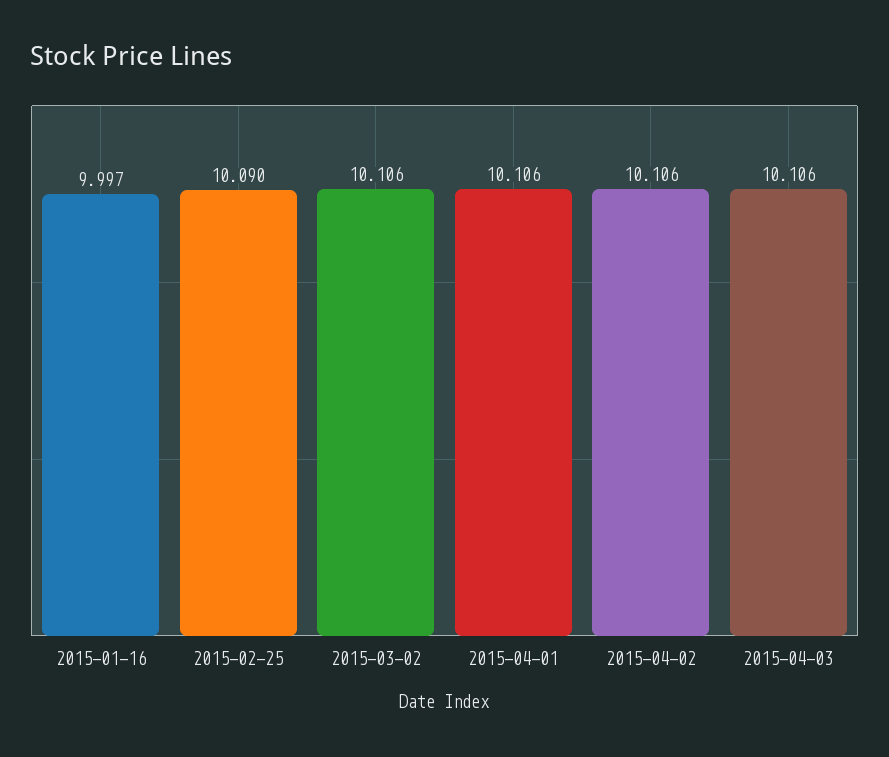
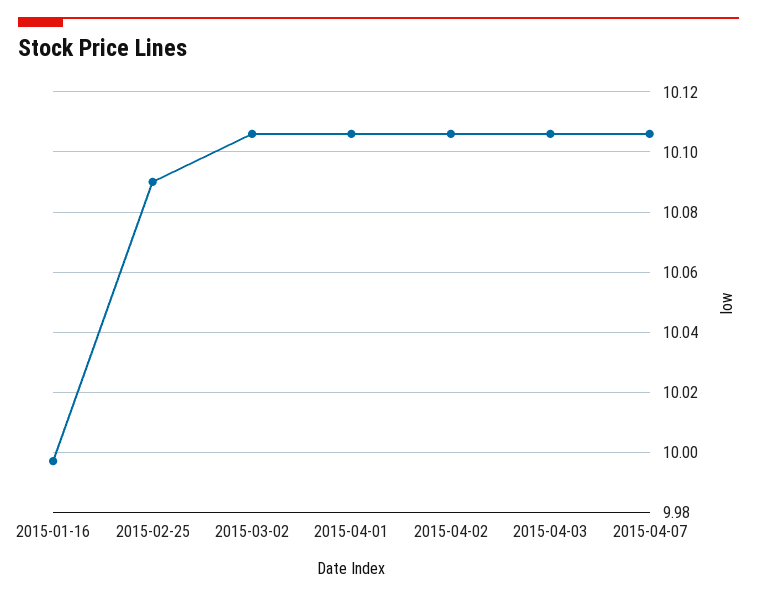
2015-04-07: none -> 10.105

